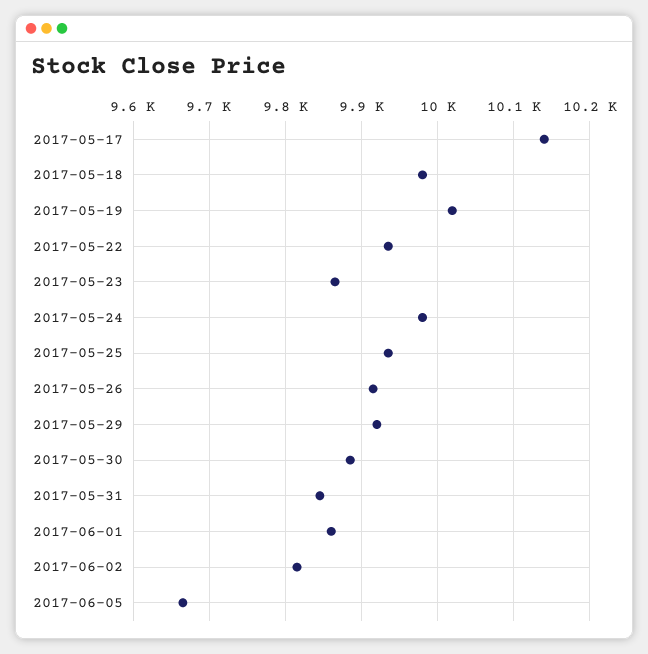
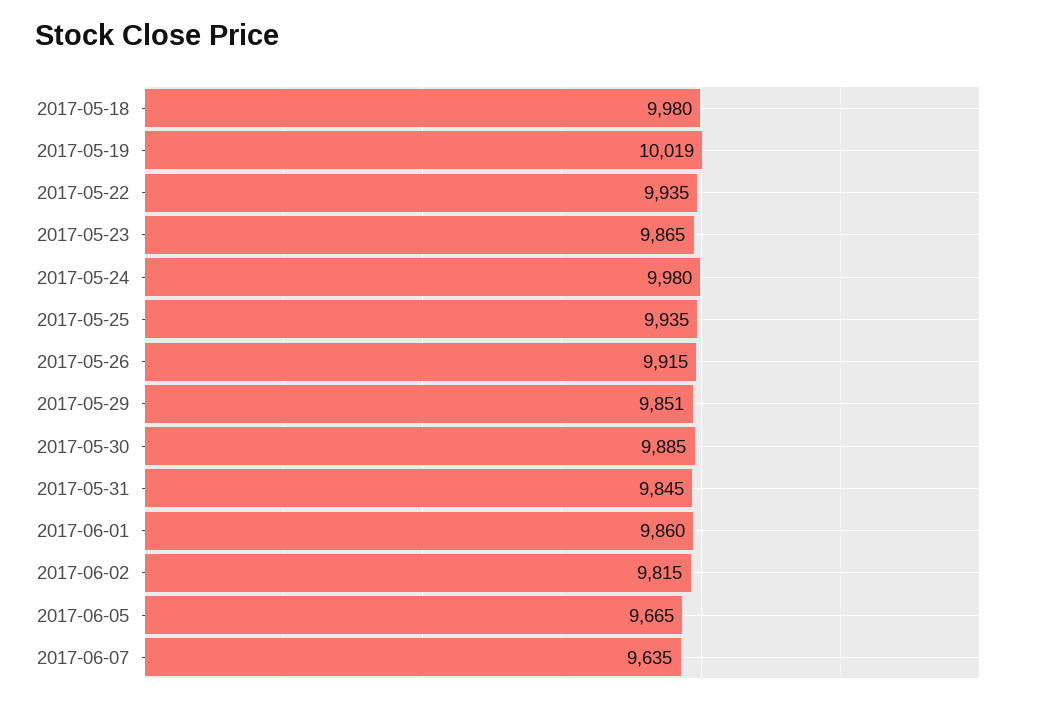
2017-05-17: 10140 -> none
2017-05-29: 9920 -> 9851
2017-06-07: none -> 9635

